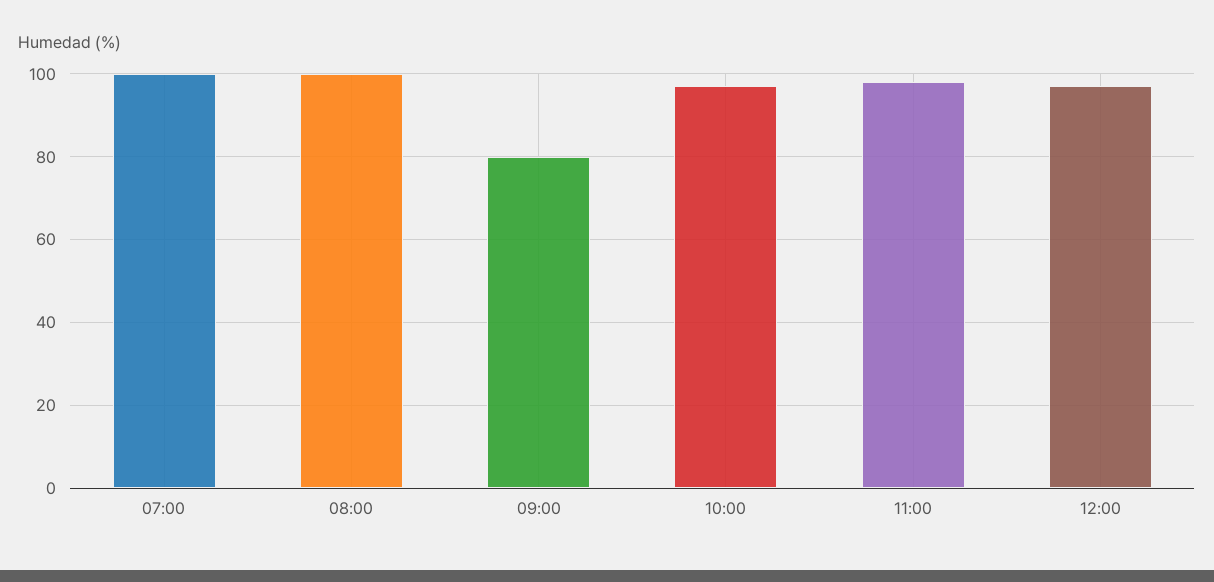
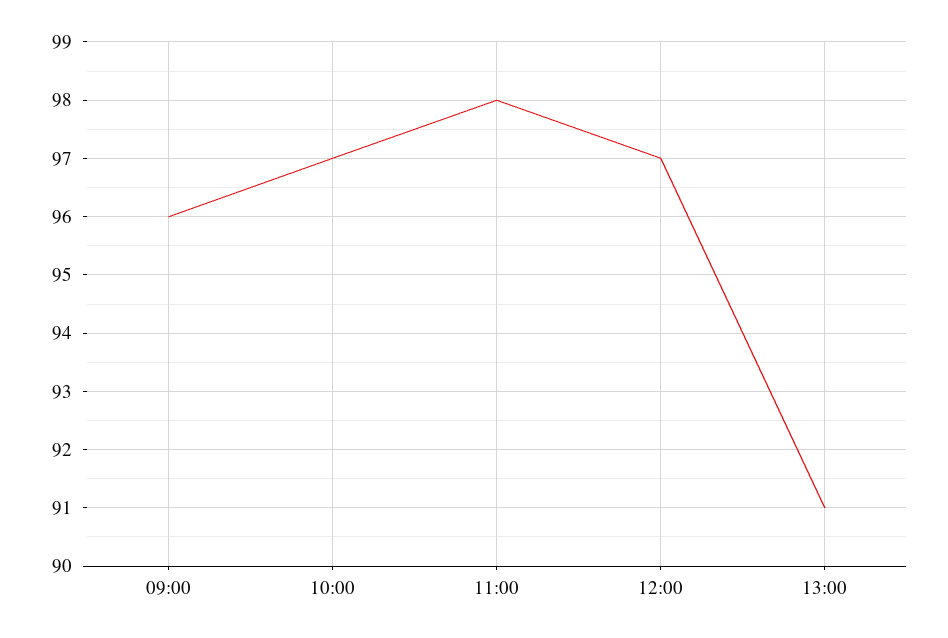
07:00: 100 -> none
08:00: 100 -> none
09:00: 80 -> 96
13:00: none -> 91

